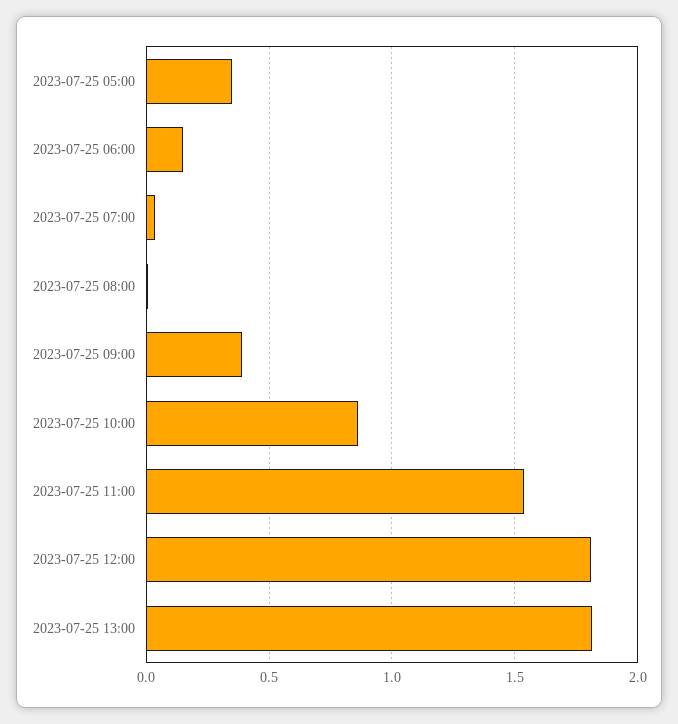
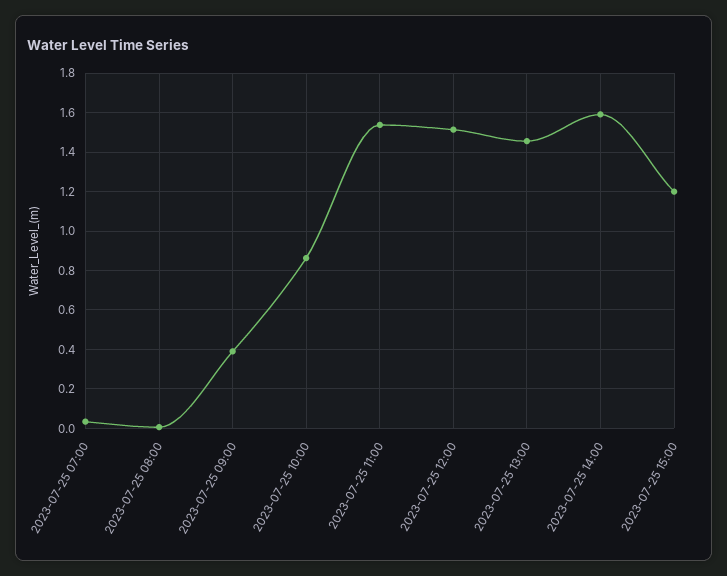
2023-07-25 05:00: 0.35 -> none
2023-07-25 06:00: 0.15 -> none
2023-07-25 12:00: 1.8 -> 1.5
2023-07-25 13:00: 1.8 -> 1.45
2023-07-25 14:00: none -> 1.6
2023-07-25 15:00: none -> 1.2

